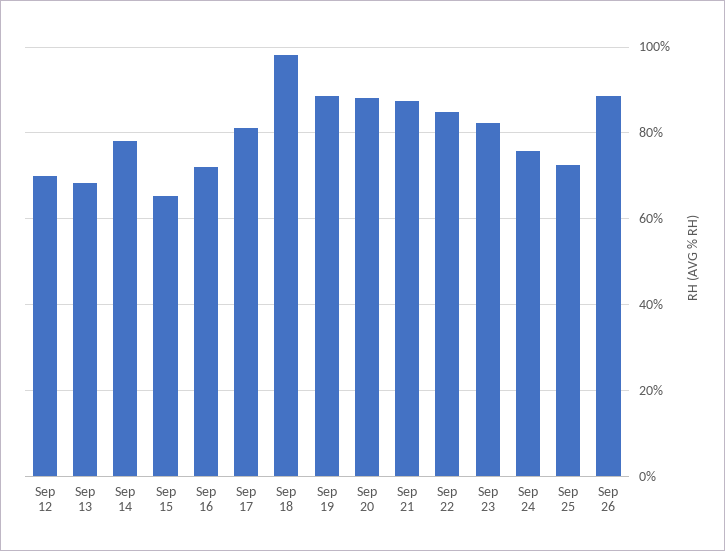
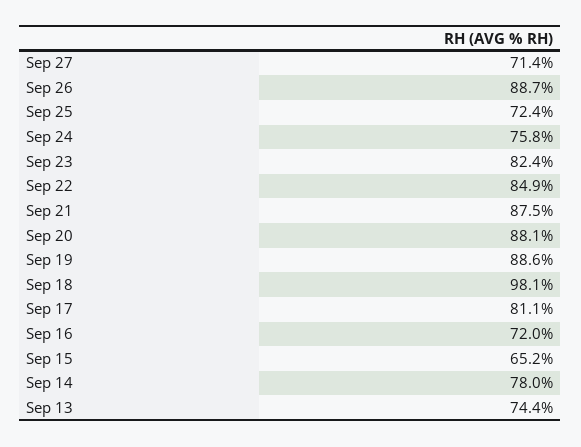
Sep 12: 70 -> none
Sep 13: 68 -> 74.4
Sep 27: none -> 71.4

